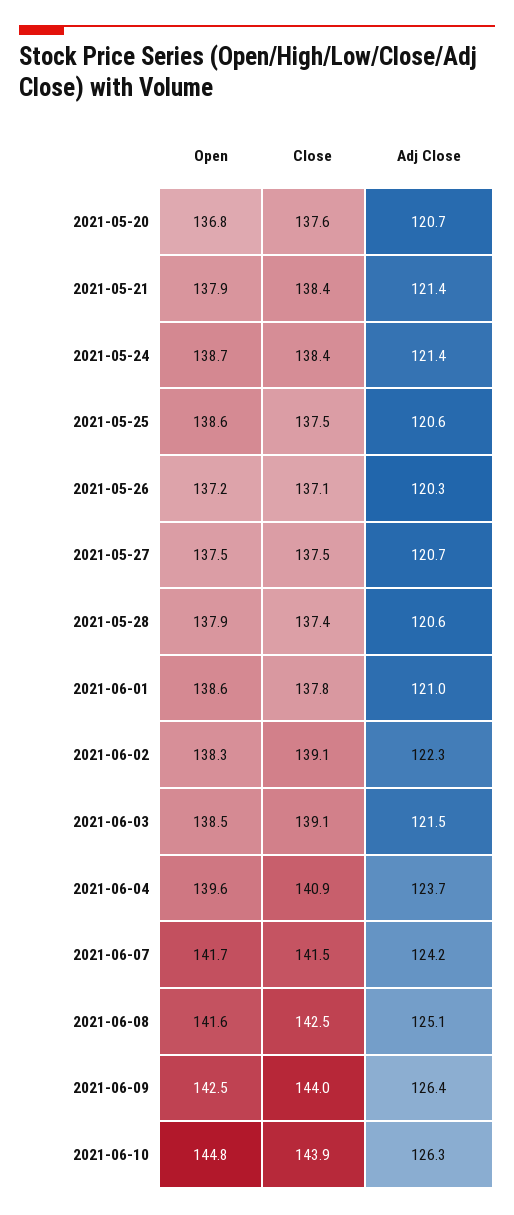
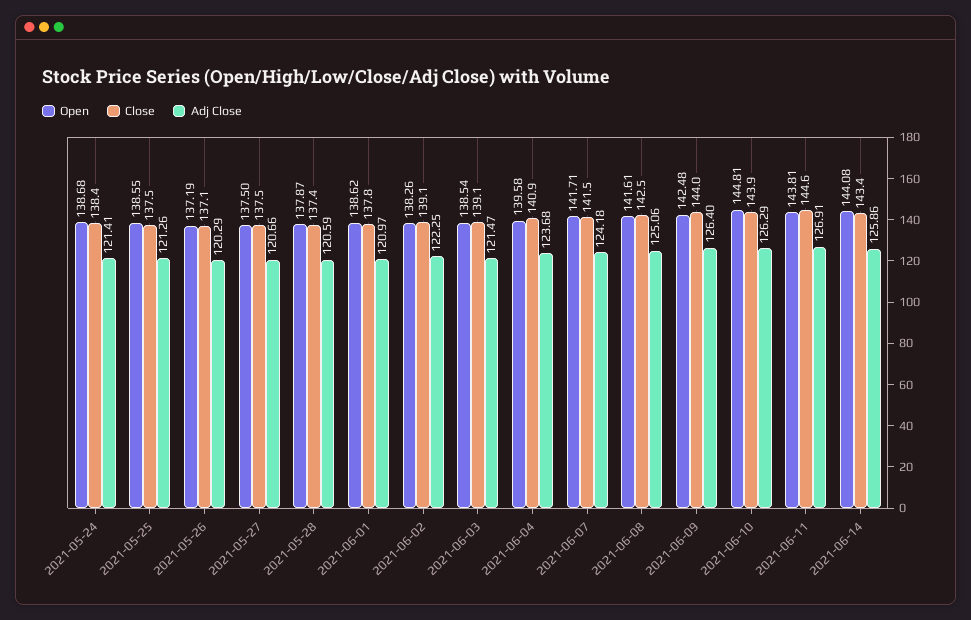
Open, 2021-05-20: 136.8 -> none
Close, 2021-05-20: 137.6 -> none
Adj Close, 2021-05-20: 120.7 -> none
Open, 2021-05-21: 137.9 -> none
Close, 2021-05-21: 138.4 -> none
Adj Close, 2021-05-21: 121.4 -> none
Adj Close, 2021-05-25: 120.6 -> 121.26
Open, 2021-06-11: none -> 143.81
Close, 2021-06-11: none -> 144.6
Adj Close, 2021-06-11: none -> 126.91
Open, 2021-06-14: none -> 144.08
Close, 2021-06-14: none -> 143.4
Adj Close, 2021-06-14: none -> 125.86

